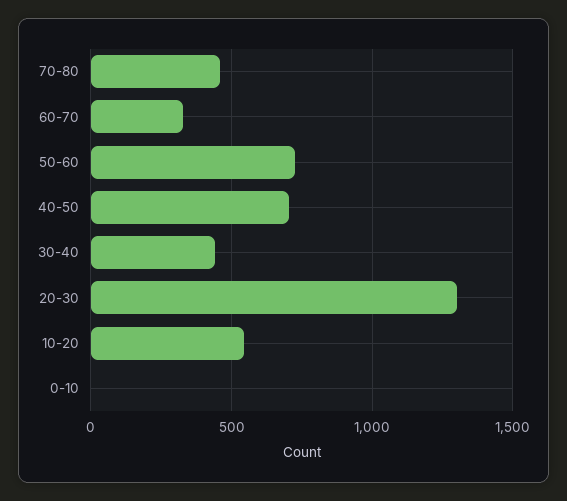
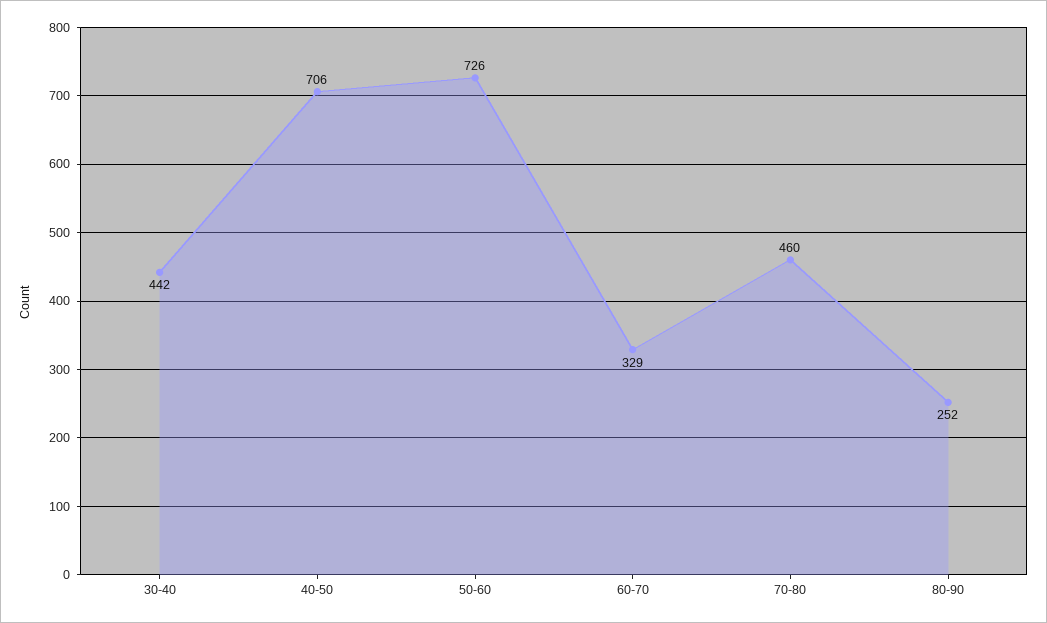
20-30: 1300 -> none
10-20: 550 -> none
0-10: 0 -> none
80-90: none -> 252

